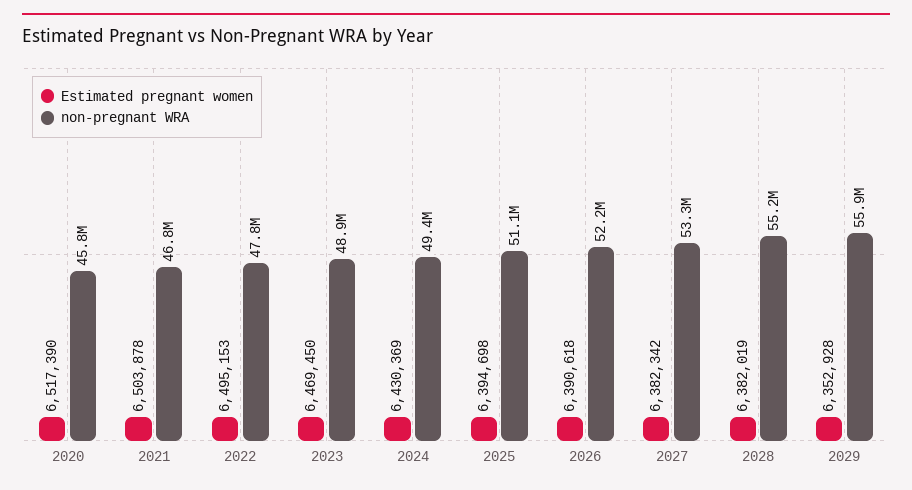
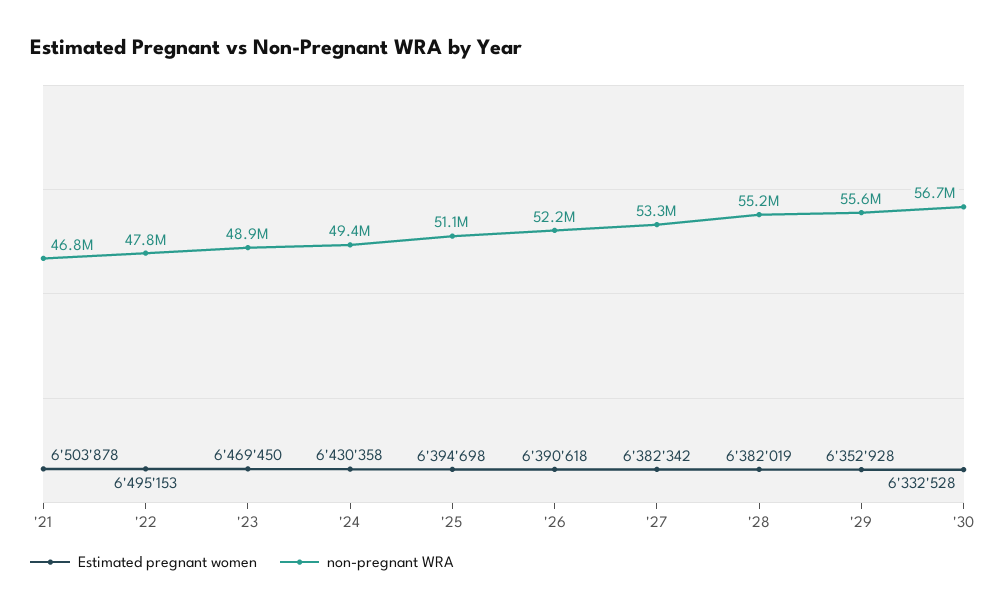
Estimated pregnant women, 2020: 6517390 -> none
non-pregnant WRA, 2020: 45800000 -> none
Estimated pregnant women, 2024: 6430369 -> 6430358
non-pregnant WRA, 2029: 55900000 -> 55600000
Estimated pregnant women, '30: none -> 6332528
non-pregnant WRA, '30: none -> 56700000

